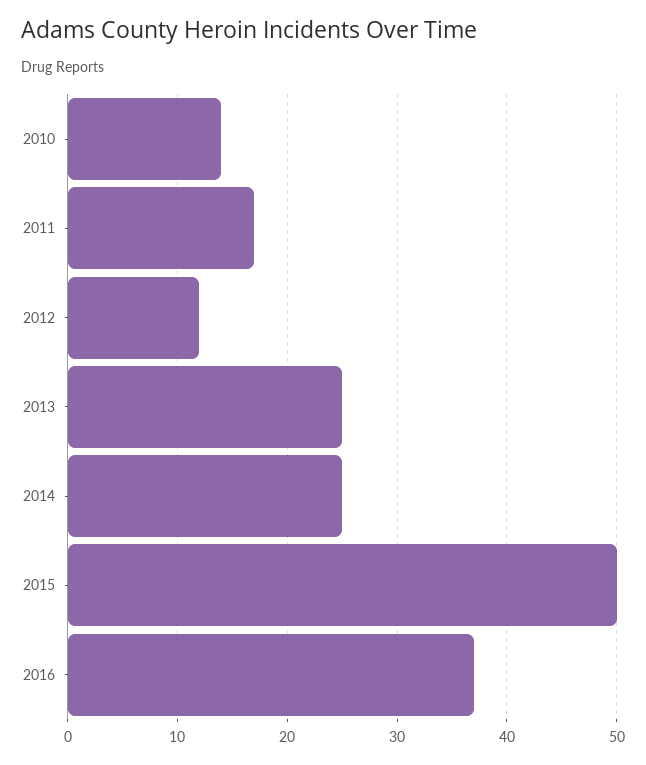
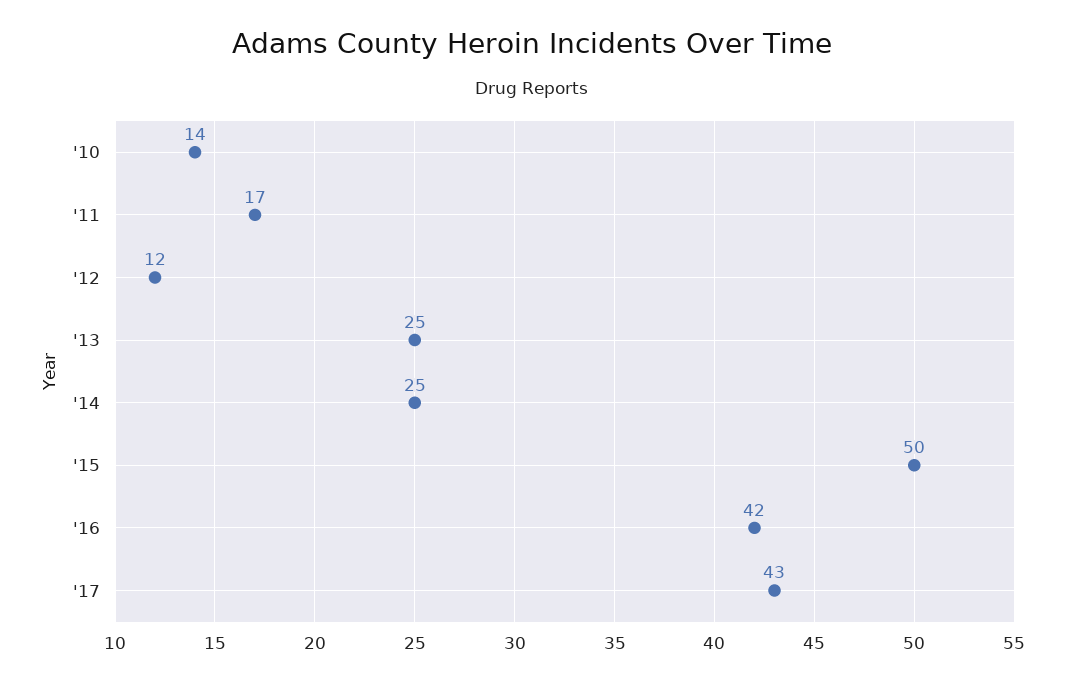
2016: 37 -> 42
'17: none -> 43

